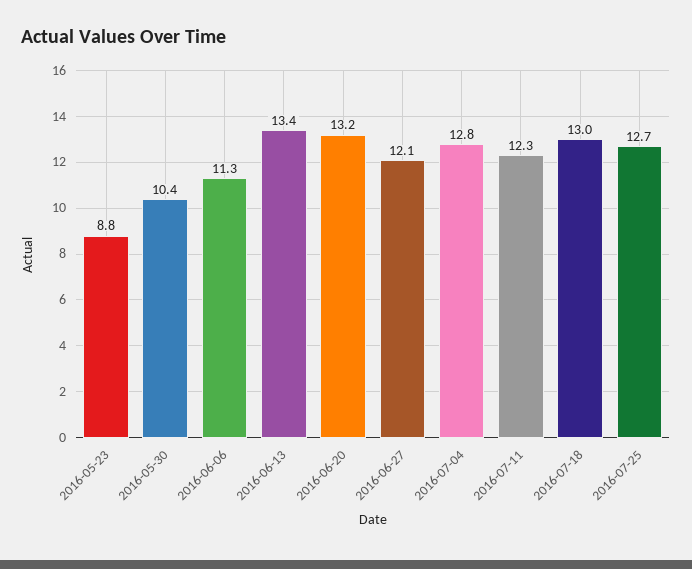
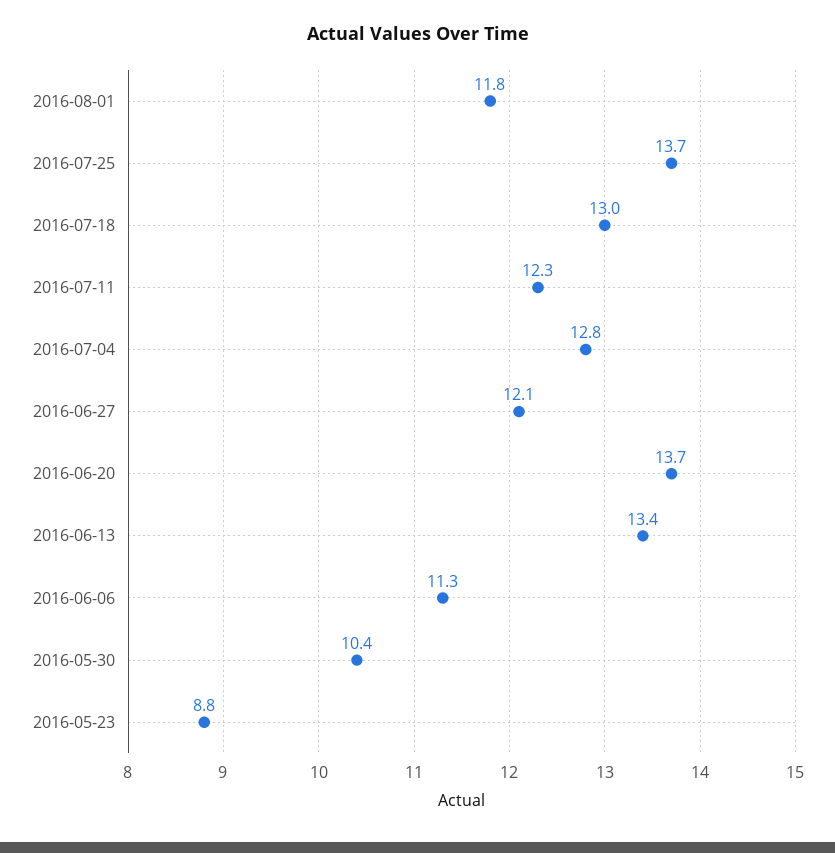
2016-06-20: 13.2 -> 13.7
2016-07-25: 12.7 -> 13.7
2016-08-01: none -> 11.8

